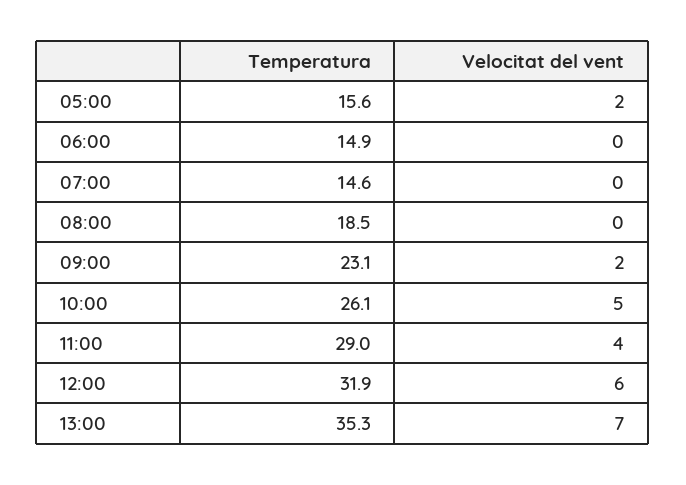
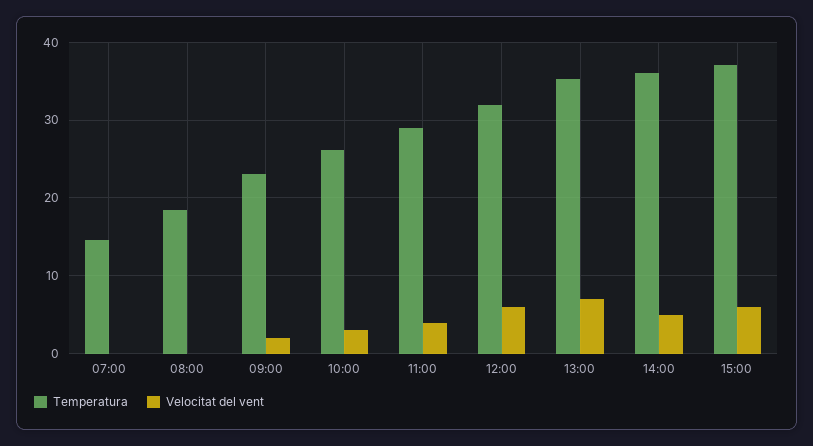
Temperatura, 05:00: 15.6 -> none
Velocitat del vent, 05:00: 2 -> none
Temperatura, 06:00: 14.9 -> none
Velocitat del vent, 06:00: 0 -> none
Velocitat del vent, 10:00: 5 -> 3
Temperatura, 14:00: none -> 36
Velocitat del vent, 14:00: none -> 5
Temperatura, 15:00: none -> 37
Velocitat del vent, 15:00: none -> 6

